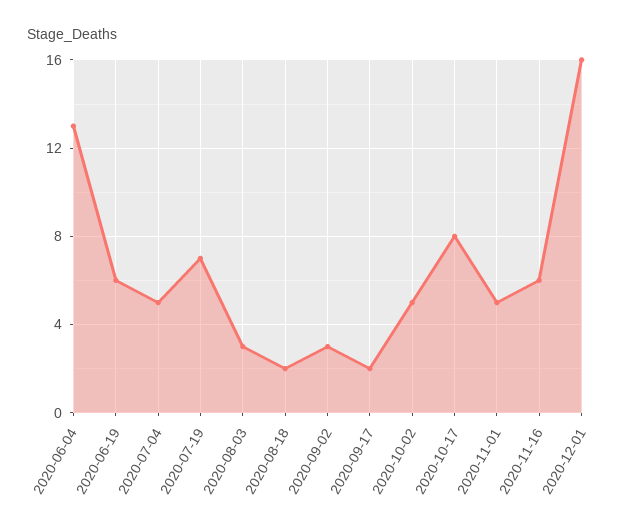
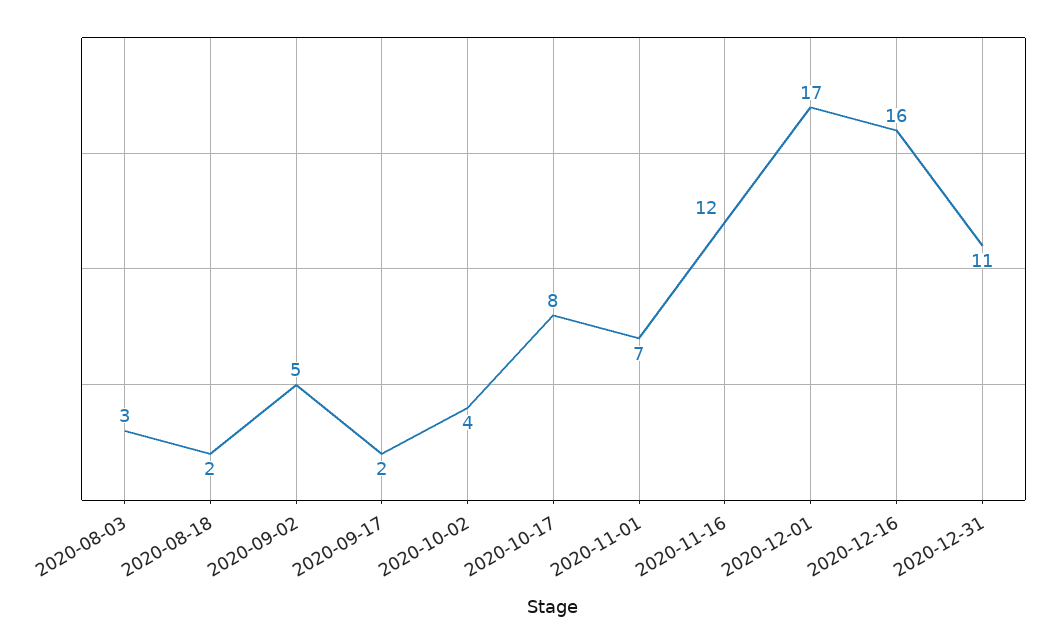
2020-06-04: 13 -> none
2020-06-19: 6 -> none
2020-07-04: 5 -> none
2020-07-19: 7 -> none
2020-09-02: 3 -> 5
2020-10-02: 5 -> 4
2020-11-01: 5 -> 7
2020-11-16: 6 -> 12
2020-12-01: 16 -> 17
2020-12-16: none -> 16
2020-12-31: none -> 11

